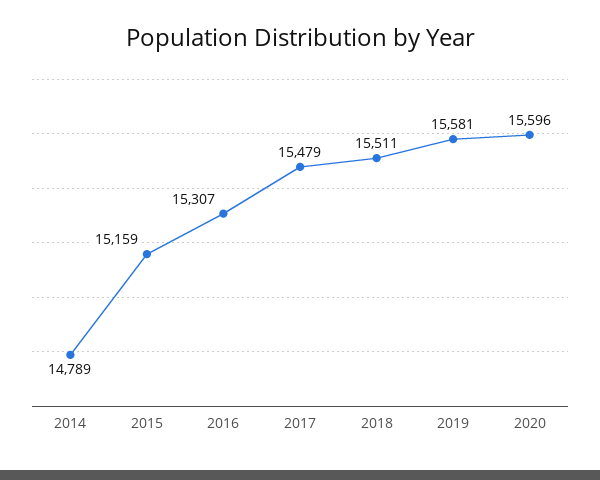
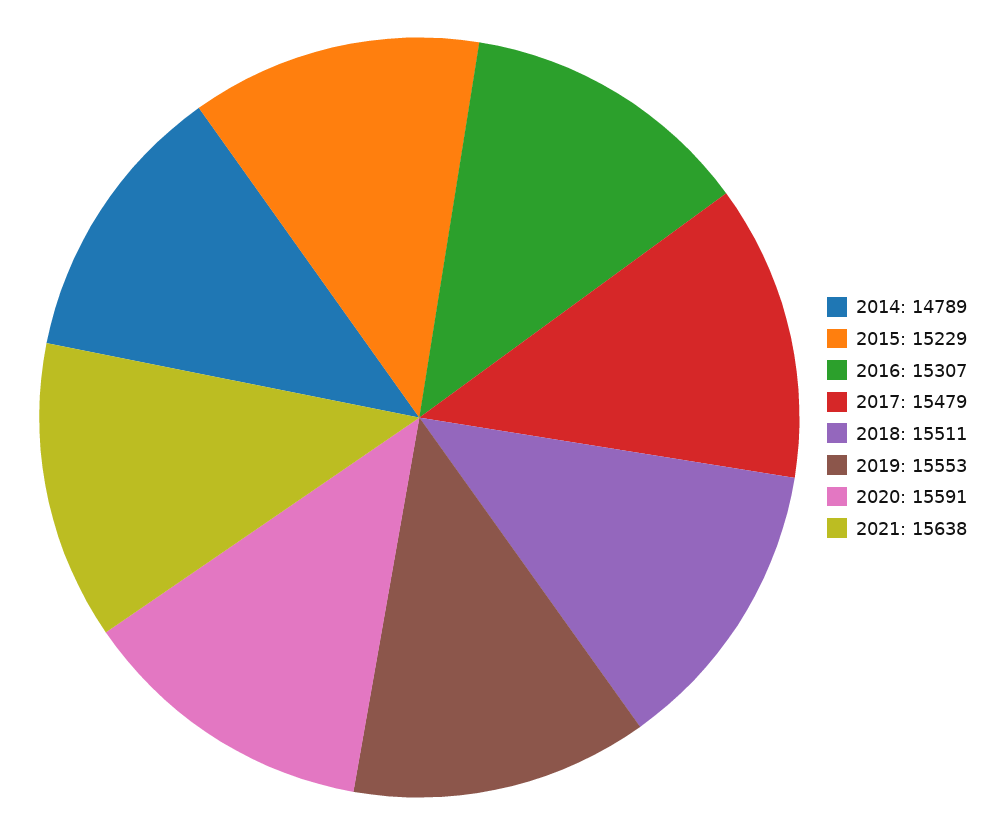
2015: 15159 -> 15229
2019: 15581 -> 15553
2020: 15596 -> 15591
2021: none -> 15638

